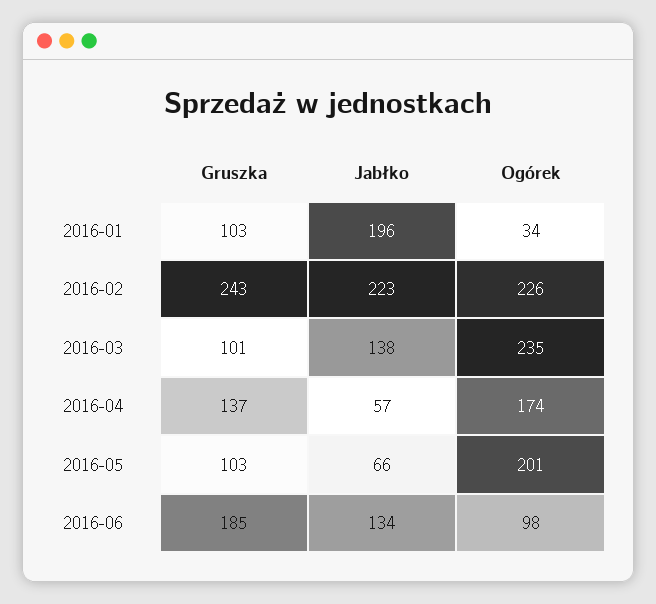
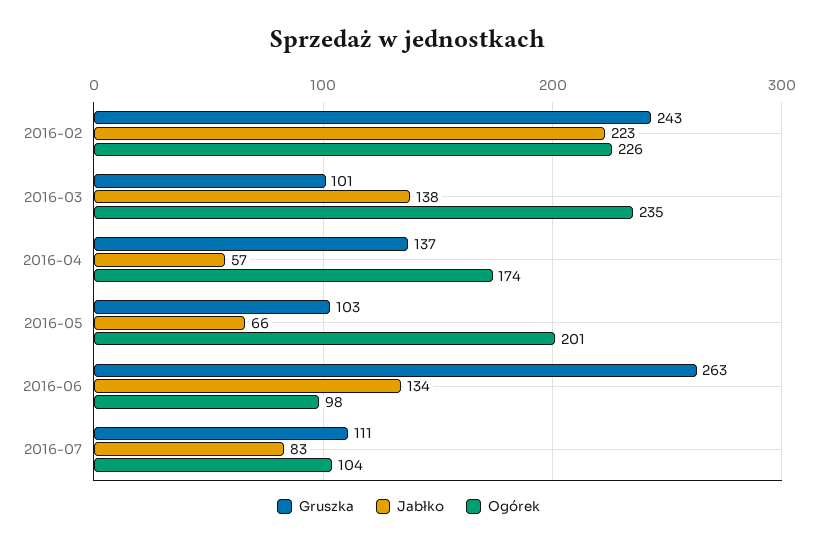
Gruszka, 2016-01: 103 -> none
Jabłko, 2016-01: 196 -> none
Ogórek, 2016-01: 34 -> none
Gruszka, 2016-06: 185 -> 263
Gruszka, 2016-07: none -> 111
Jabłko, 2016-07: none -> 83
Ogórek, 2016-07: none -> 104

